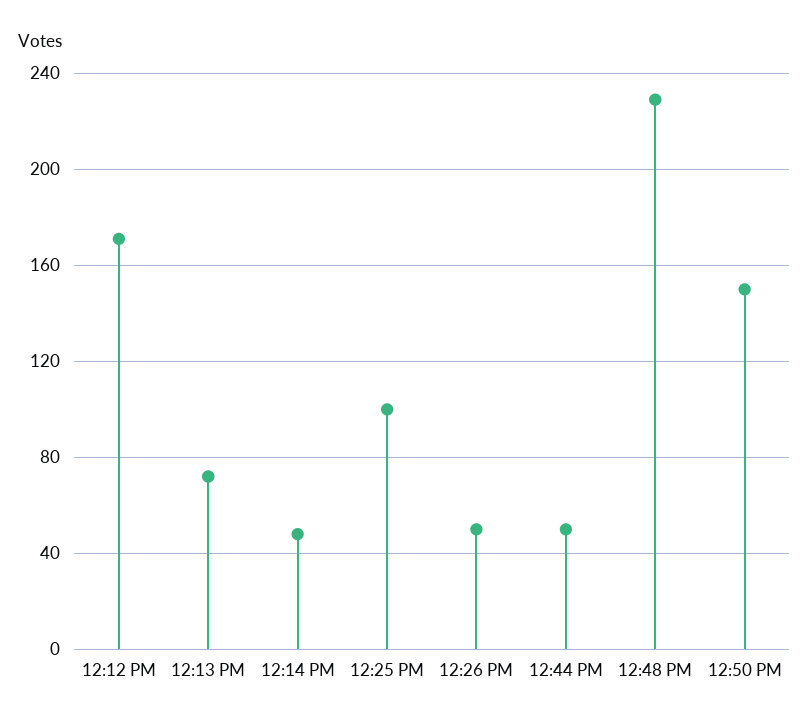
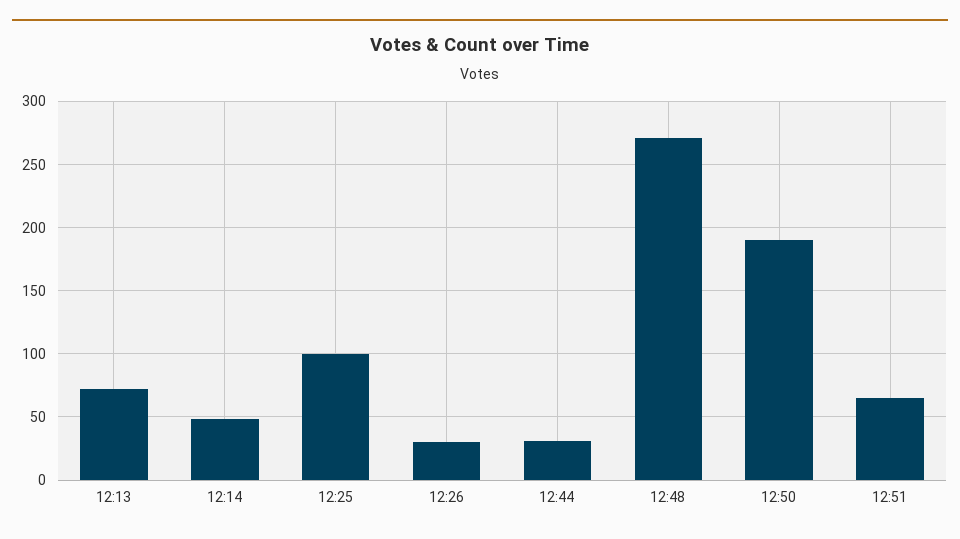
12:12 PM: 170 -> none
12:26 PM: 50 -> 30
12:44 PM: 50 -> 30
12:48 PM: 230 -> 270
12:50 PM: 150 -> 190
12:51: none -> 65

